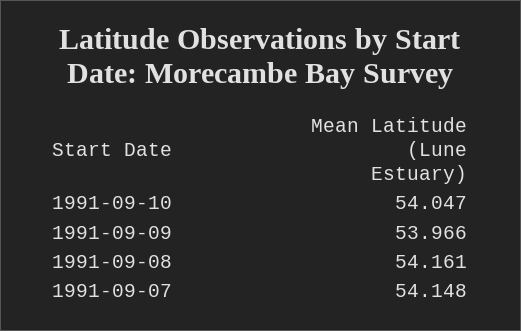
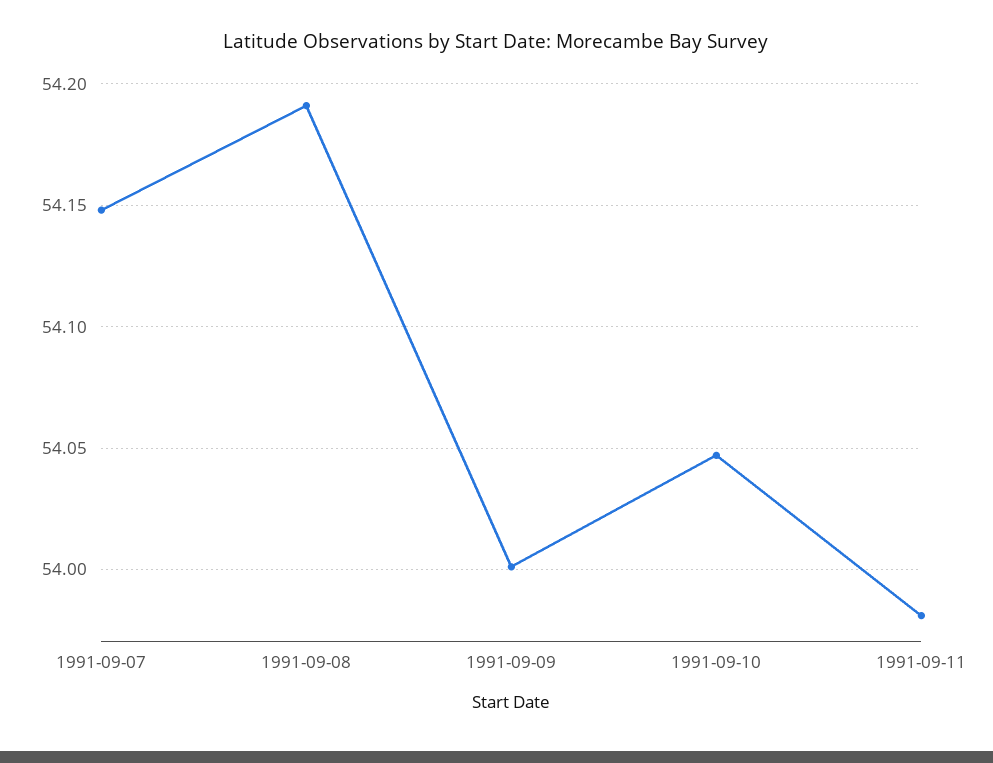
1991-09-09: 53.966 -> 54
1991-09-08: 54.161 -> 54.19
1991-09-11: none -> 53.98

